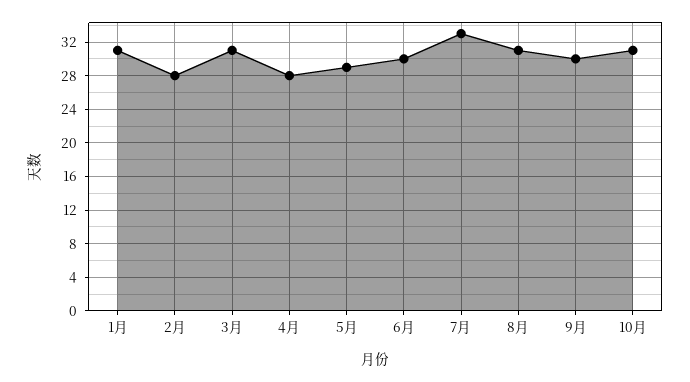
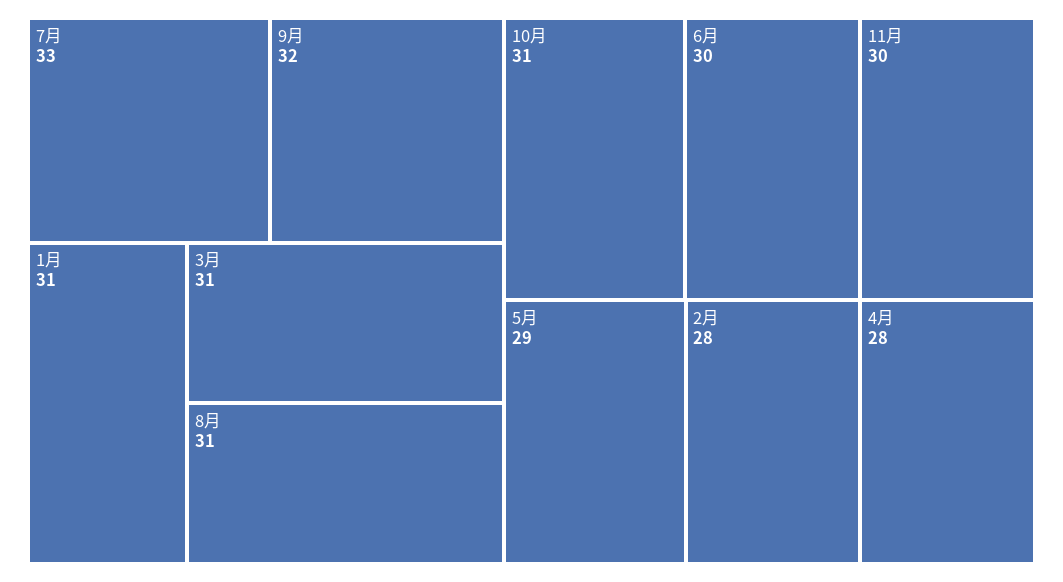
9月: 30 -> 32
11月: none -> 30

